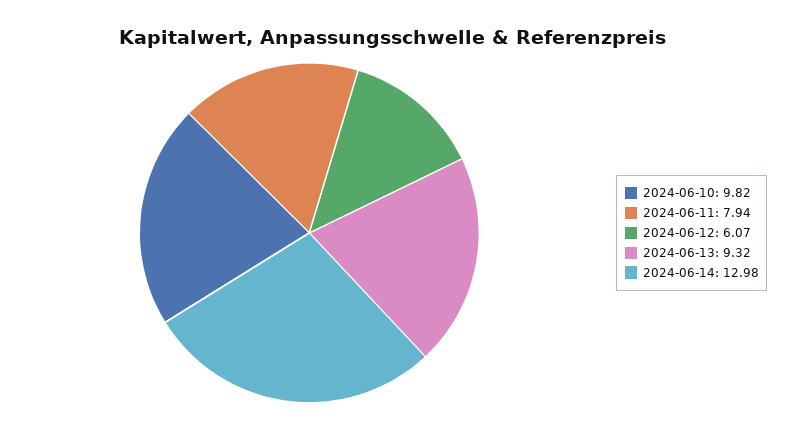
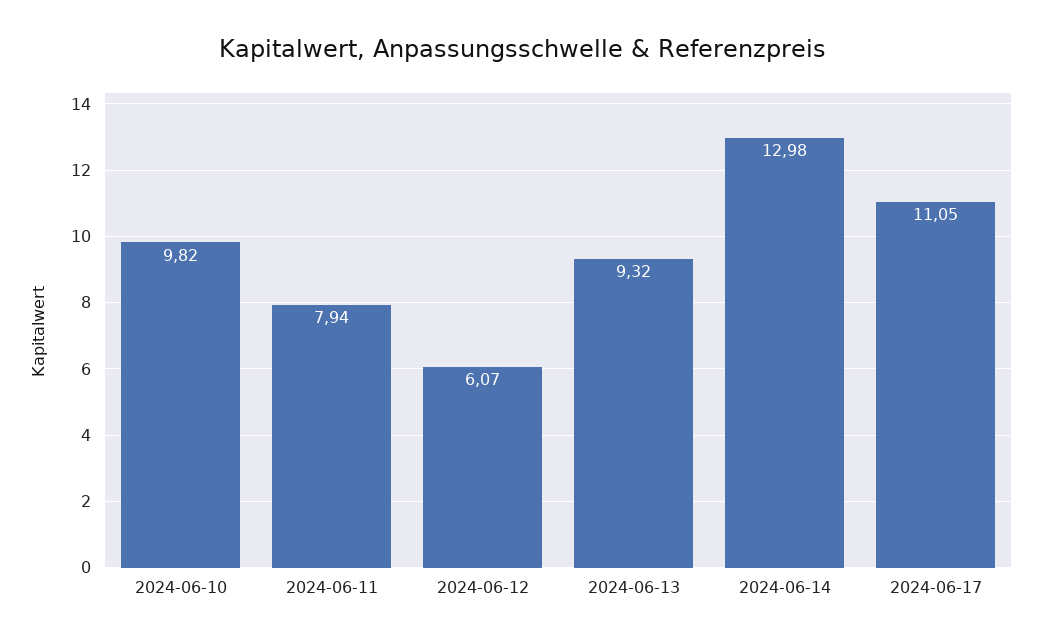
2024-06-17: none -> 11.05

